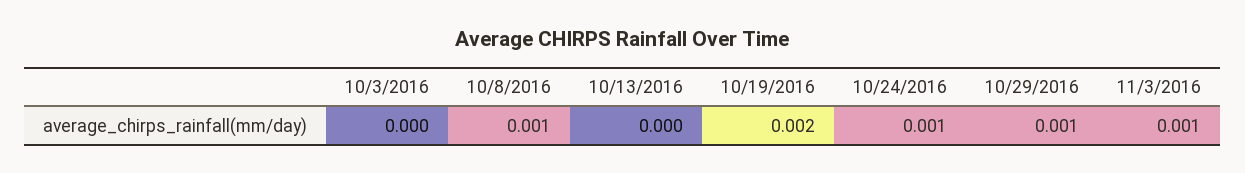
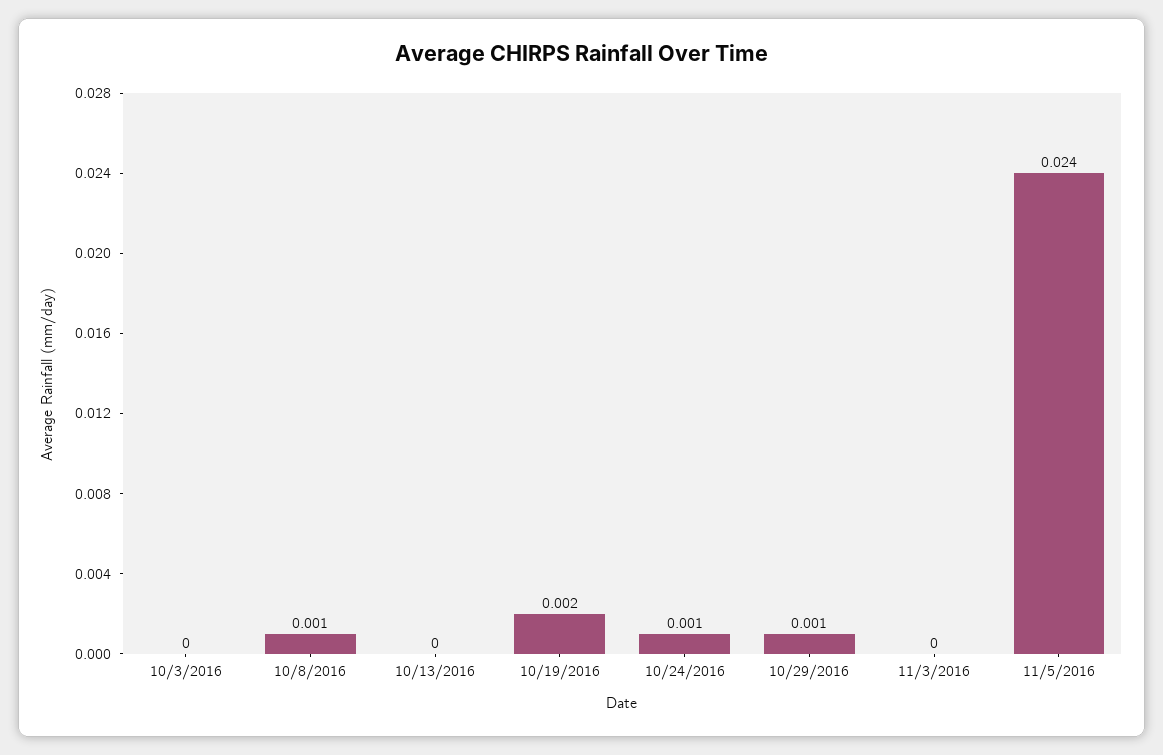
11/3/2016: 0.001 -> 0
11/5/2016: none -> 0.024

